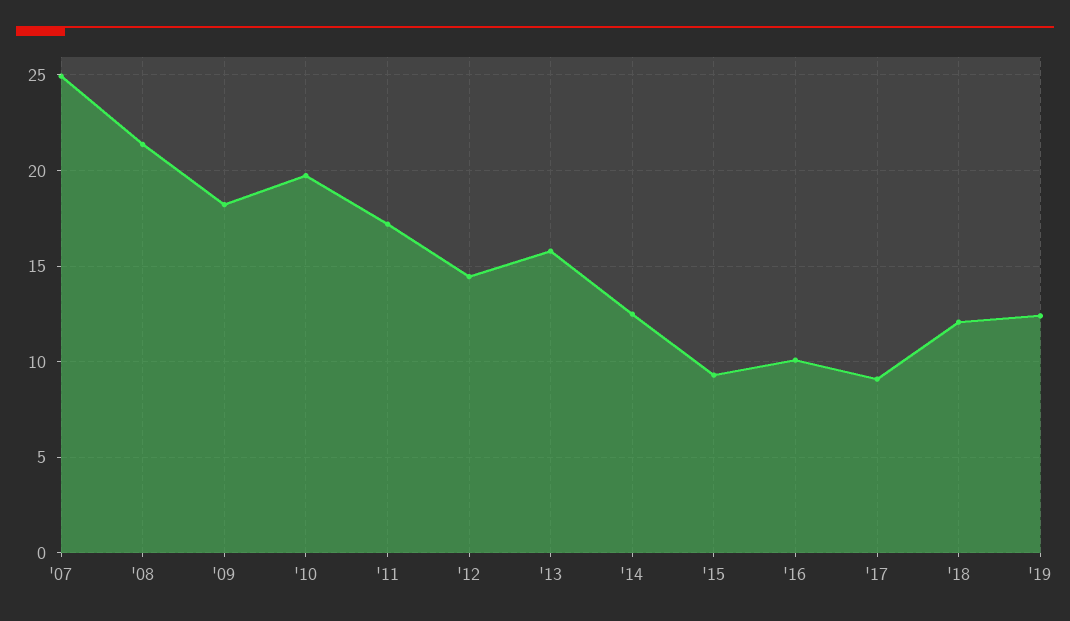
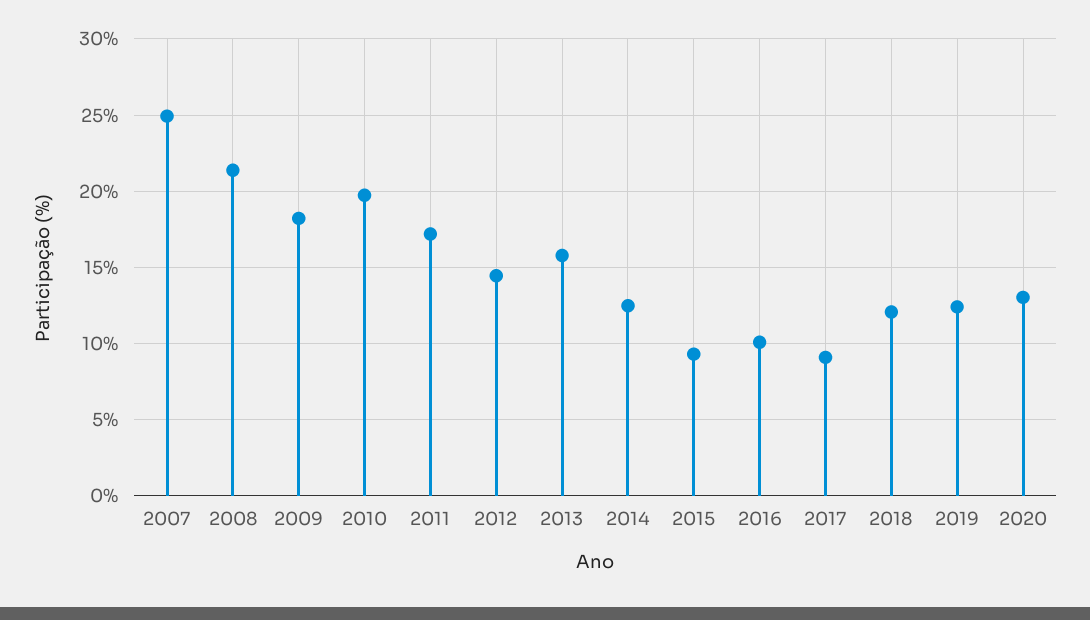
2020: none -> 13

